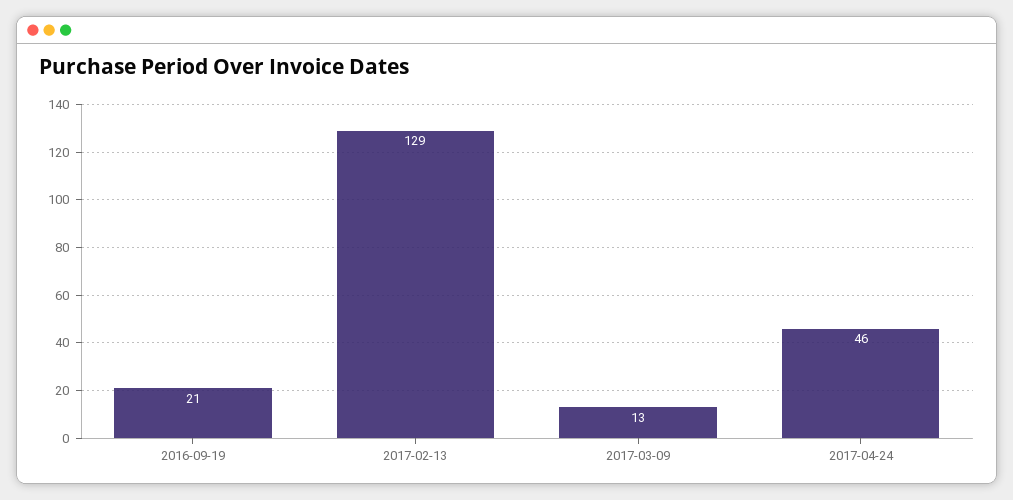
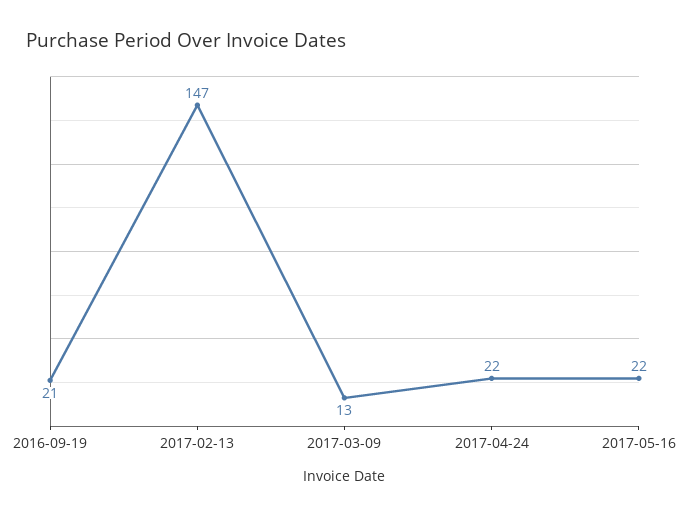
2017-02-13: 129 -> 147
2017-04-24: 46 -> 22
2017-05-16: none -> 22

